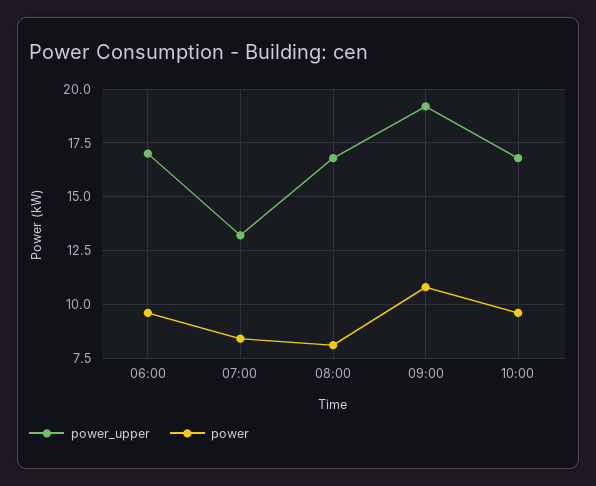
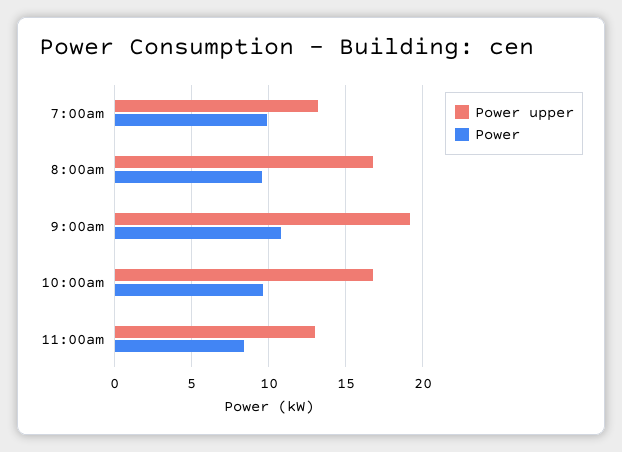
power_upper, 06:00: 17 -> none
power, 06:00: 9.5 -> none
power, 07:00: 8.5 -> 10
power, 08:00: 8 -> 9.5
power_upper, 11:00am: none -> 13
power, 11:00am: none -> 8.5

